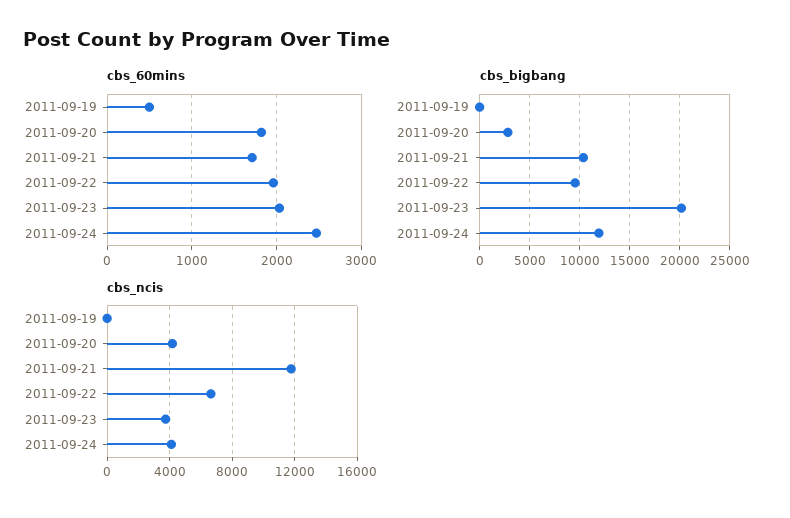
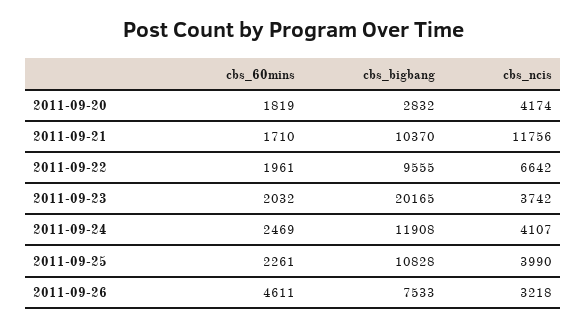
cbs_60mins, 2011-09-19: 500 -> none
cbs_bigbang, 2011-09-19: 0 -> none
cbs_ncis, 2011-09-19: 0 -> none
cbs_60mins, 2011-09-25: none -> 2261
cbs_bigbang, 2011-09-25: none -> 10828
cbs_ncis, 2011-09-25: none -> 3990
cbs_60mins, 2011-09-26: none -> 4611
cbs_bigbang, 2011-09-26: none -> 7533
cbs_ncis, 2011-09-26: none -> 3218

